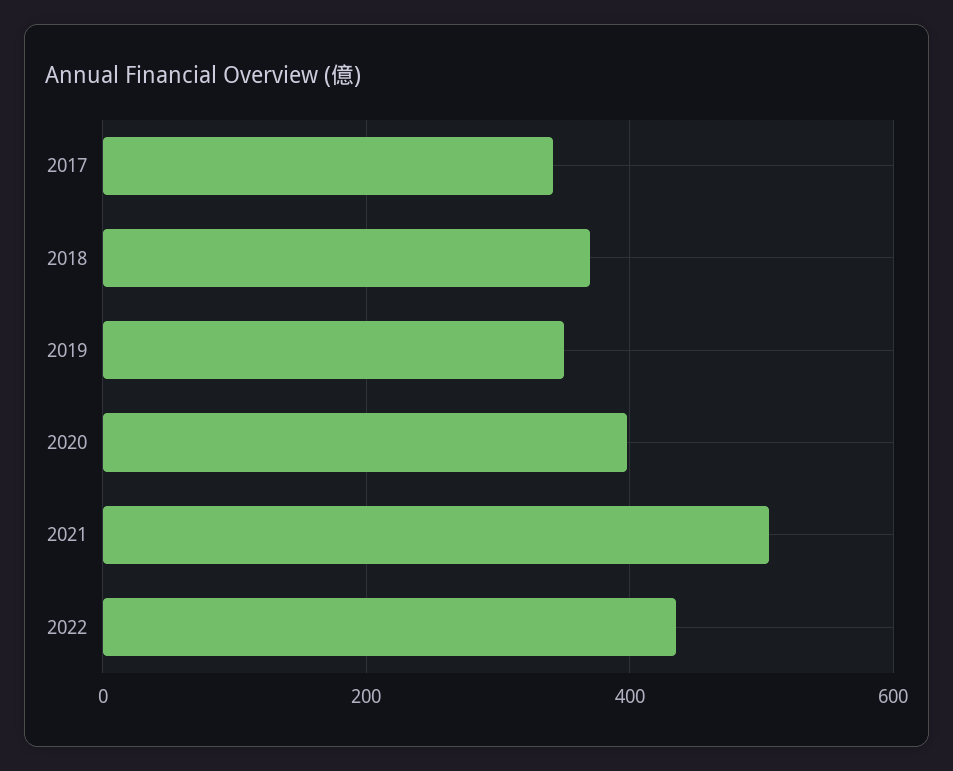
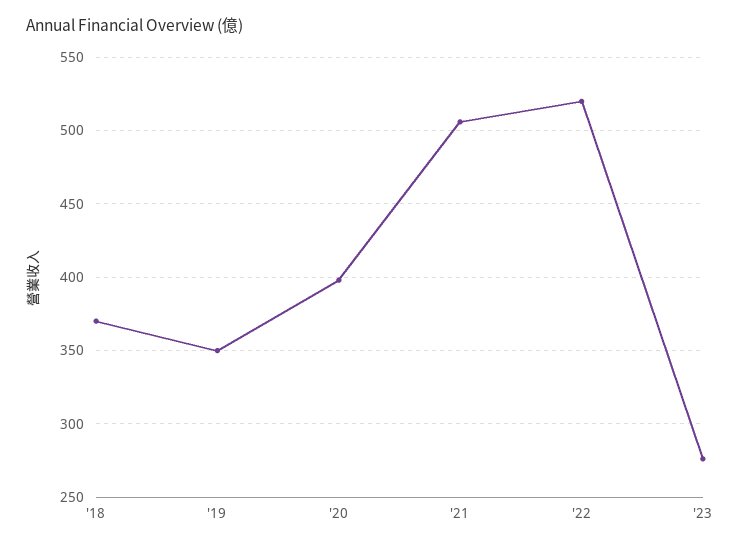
2017: 340 -> none
2022: 440 -> 520
'23: none -> 275

